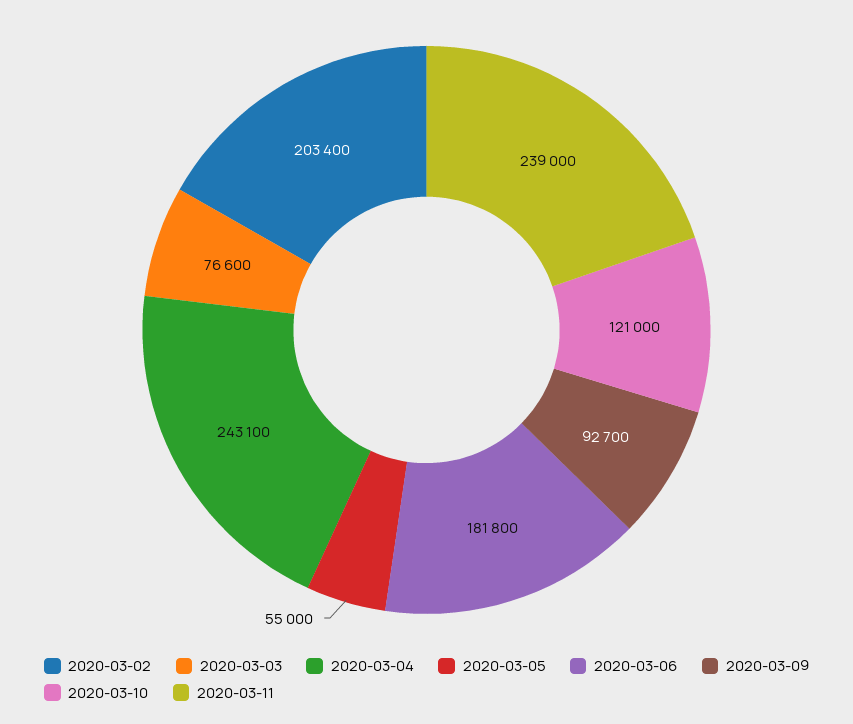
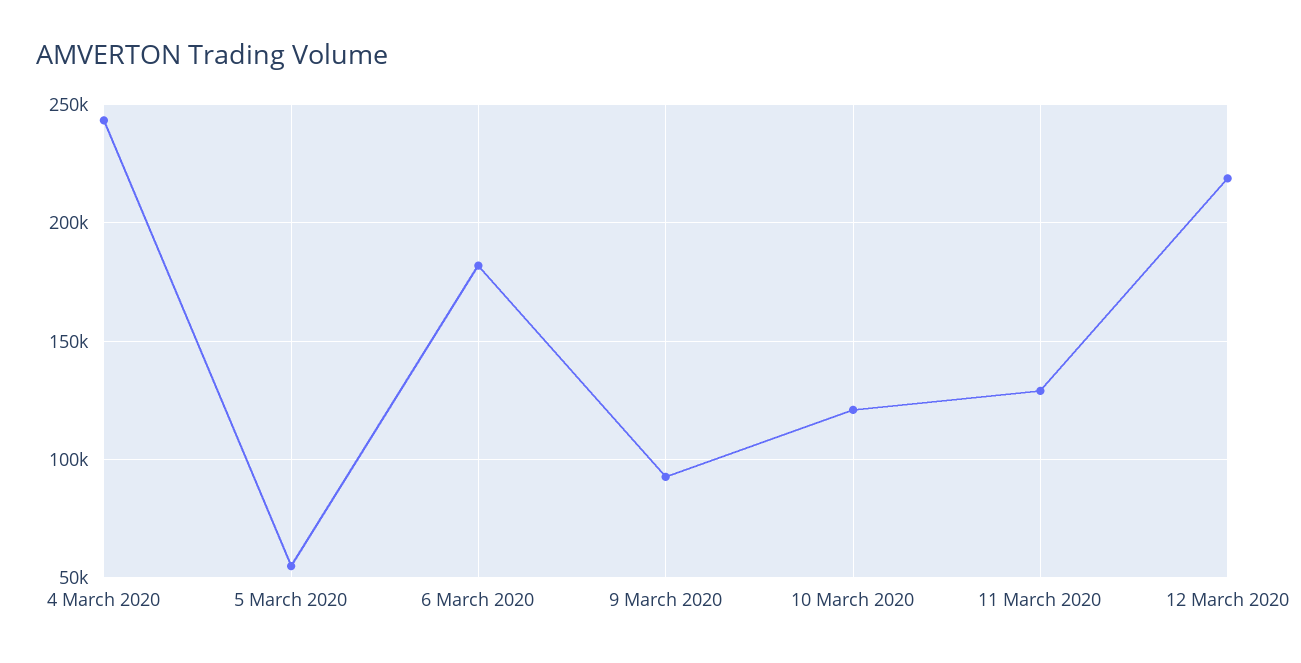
2020-03-02: 203400 -> none
2020-03-03: 76600 -> none
2020-03-11: 239000 -> 130000
12 March 2020: none -> 220000

